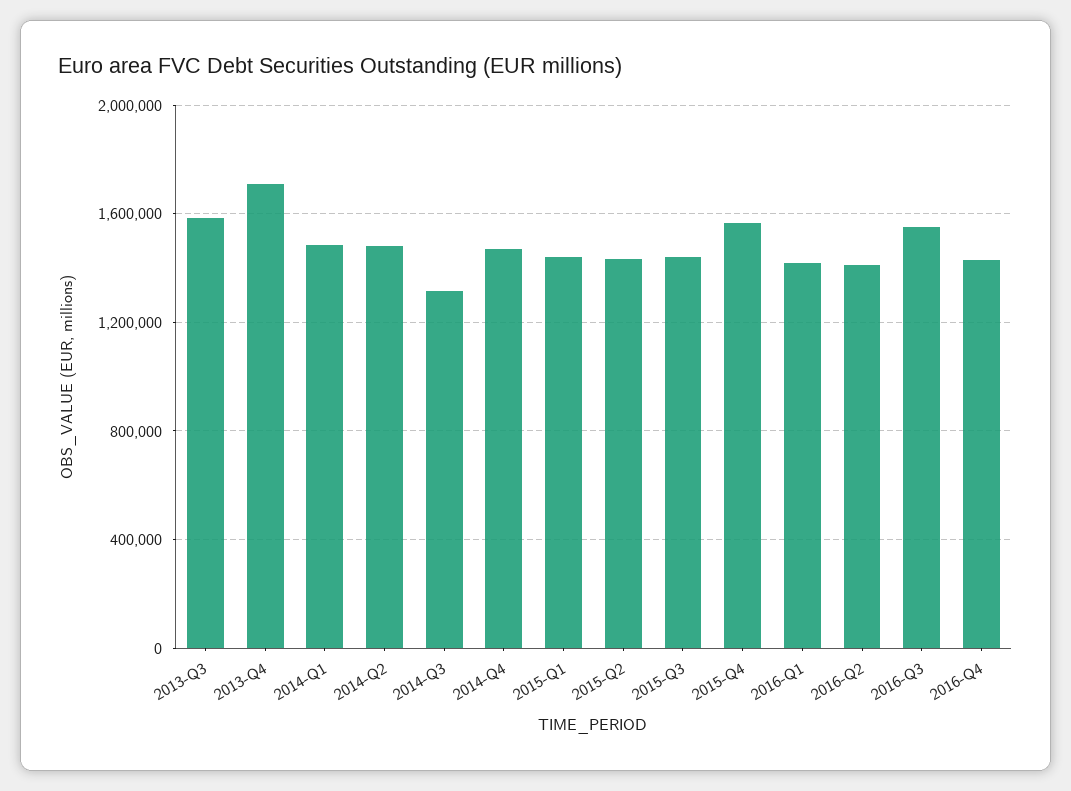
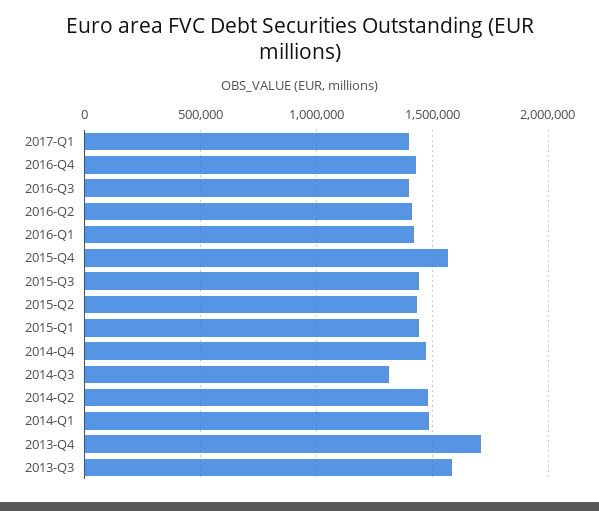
2016-Q3: 1550000 -> 1400000
2017-Q1: none -> 1400000

